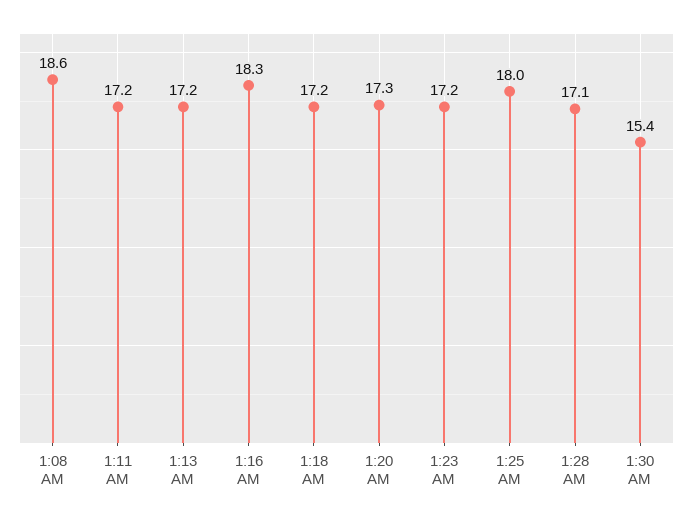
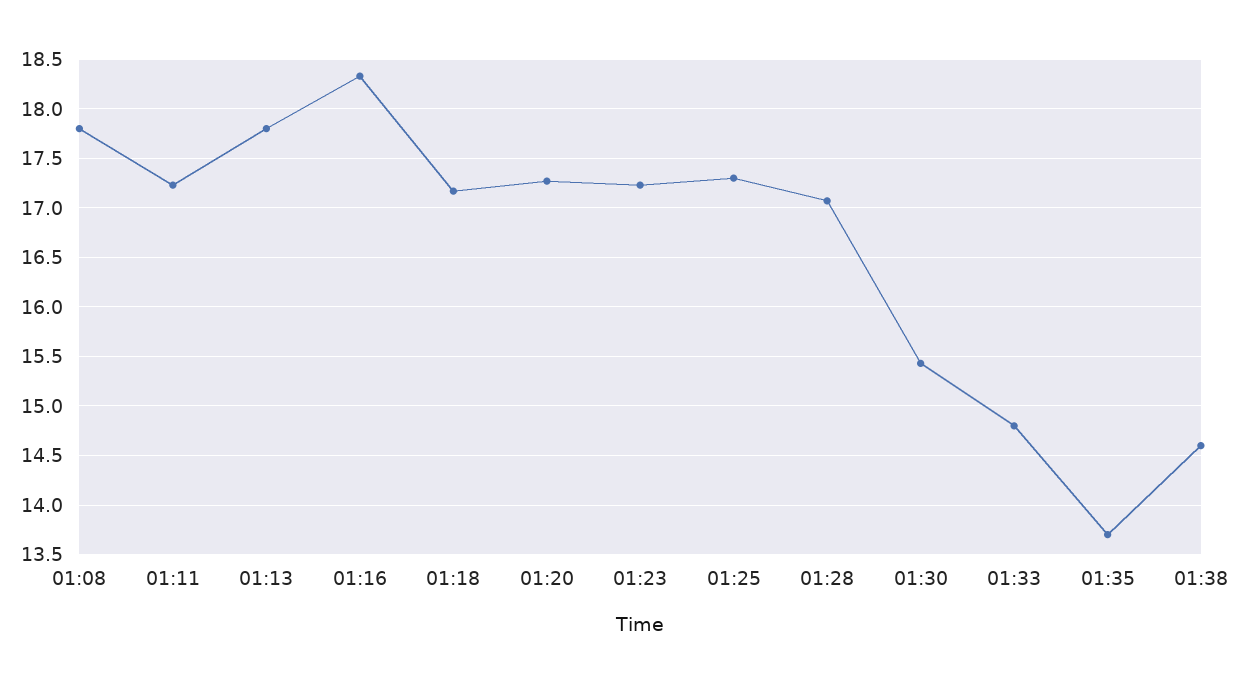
1:08 AM: 18.6 -> 17.8
1:13 AM: 17.2 -> 17.8
1:25 AM: 18 -> 17.3
01:33: none -> 14.8
01:35: none -> 13.7
01:38: none -> 14.6

